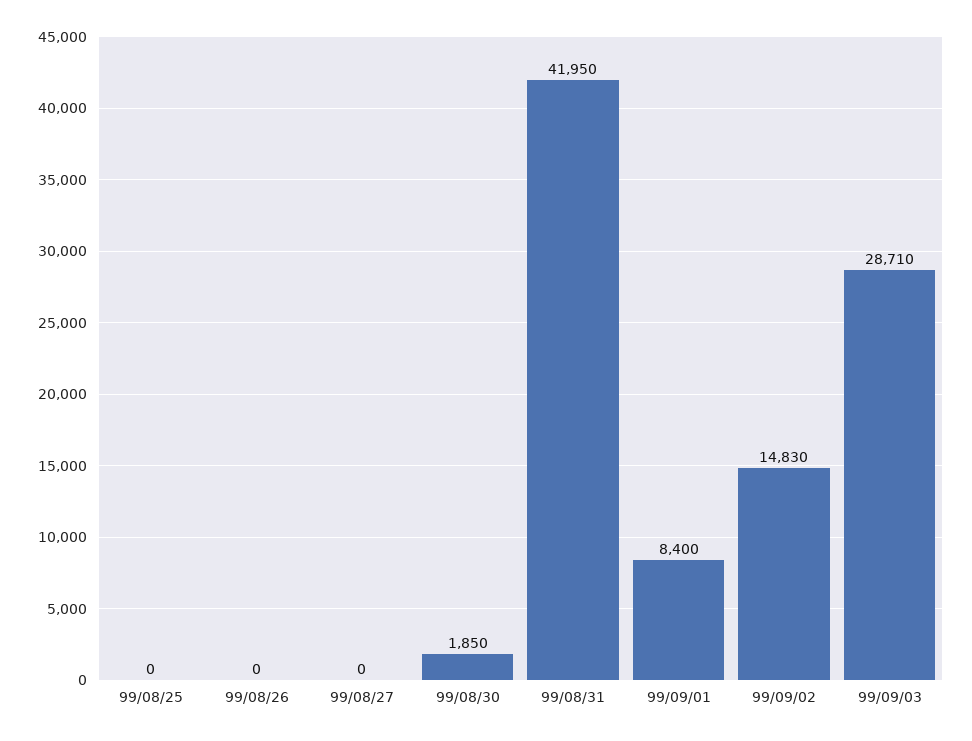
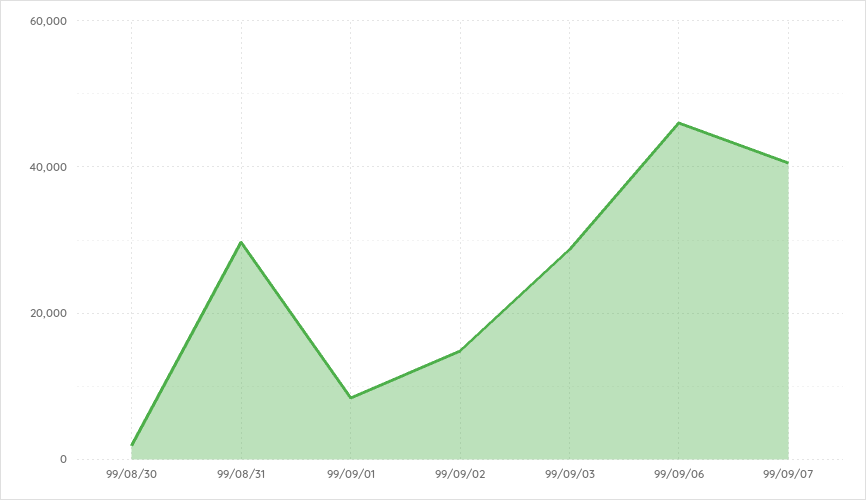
99/08/25: 0 -> none
99/08/26: 0 -> none
99/08/27: 0 -> none
99/08/31: 41950 -> 30000
99/09/06: none -> 46000
99/09/07: none -> 40000

